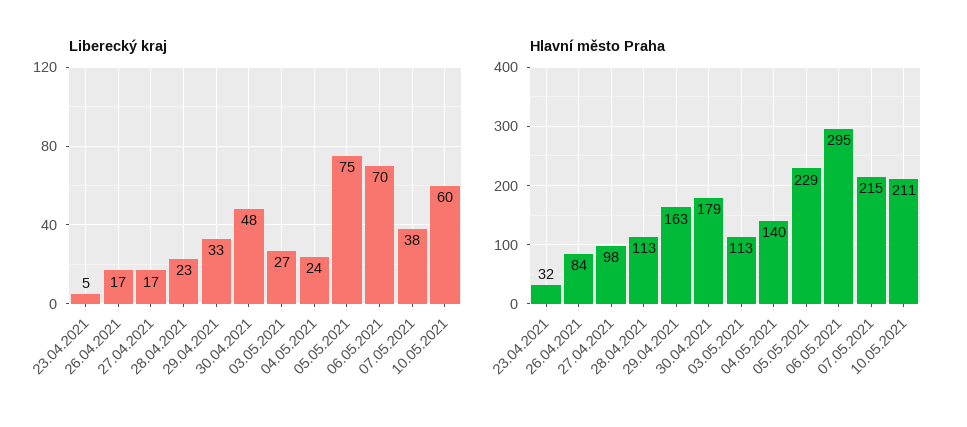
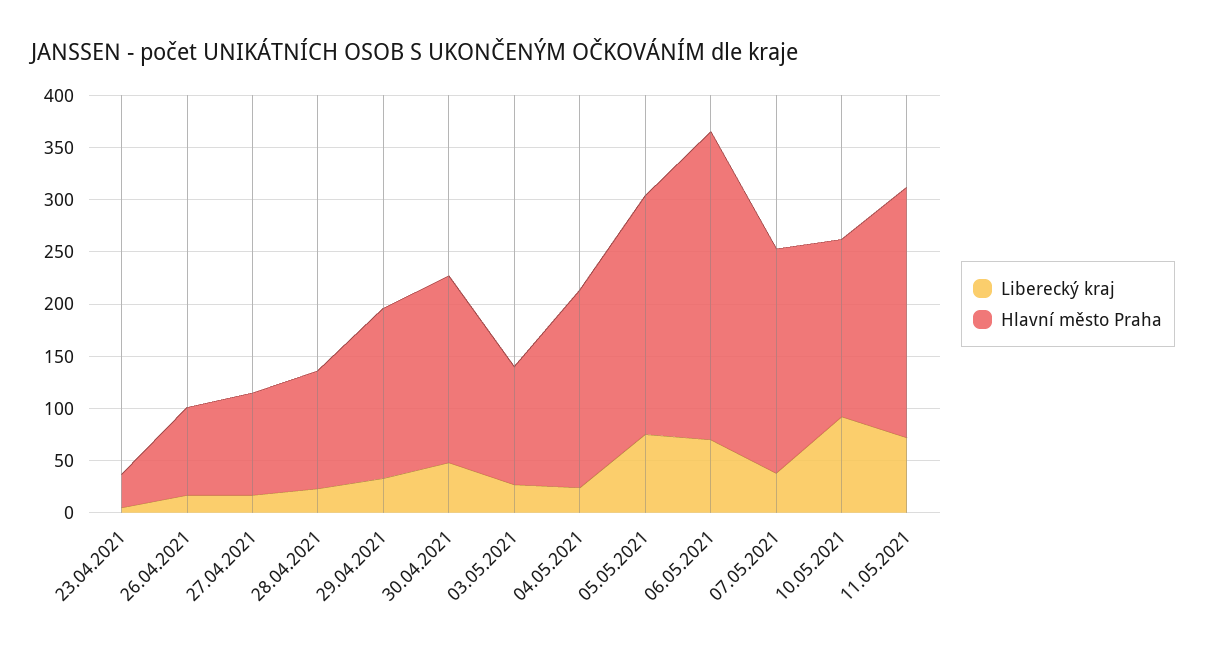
Liberecký kraj, 10.05.2021: 60 -> 90
Hlavní město Praha, 04.05.2021: 140 -> 190
Hlavní město Praha, 10.05.2021: 211 -> 170
Liberecký kraj, 11.05.2021: none -> 70
Hlavní město Praha, 11.05.2021: none -> 240

